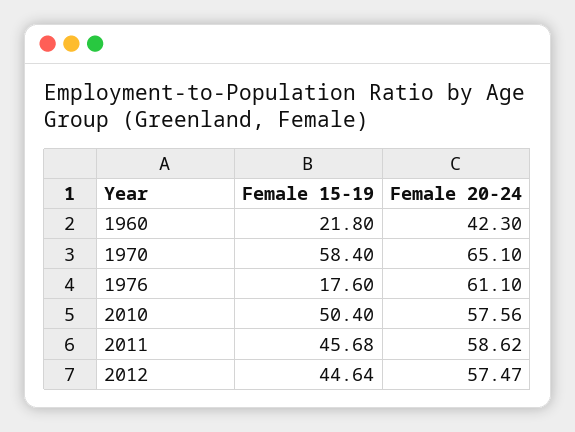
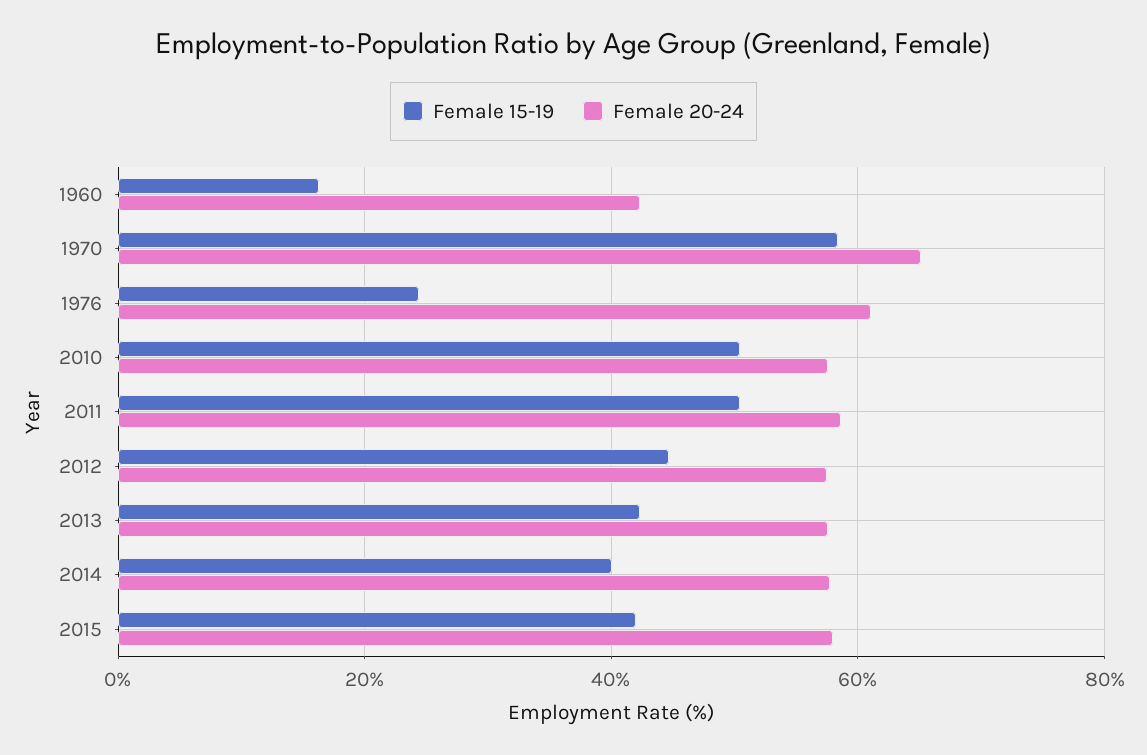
Female 15-19, 1960: 21.8 -> 16
Female 15-19, 1976: 17.6 -> 24
Female 15-19, 2011: 45.68 -> 50
Female 15-19, 2013: none -> 42
Female 20-24, 2013: none -> 58
Female 15-19, 2014: none -> 40
Female 20-24, 2014: none -> 58
Female 15-19, 2015: none -> 42
Female 20-24, 2015: none -> 58

